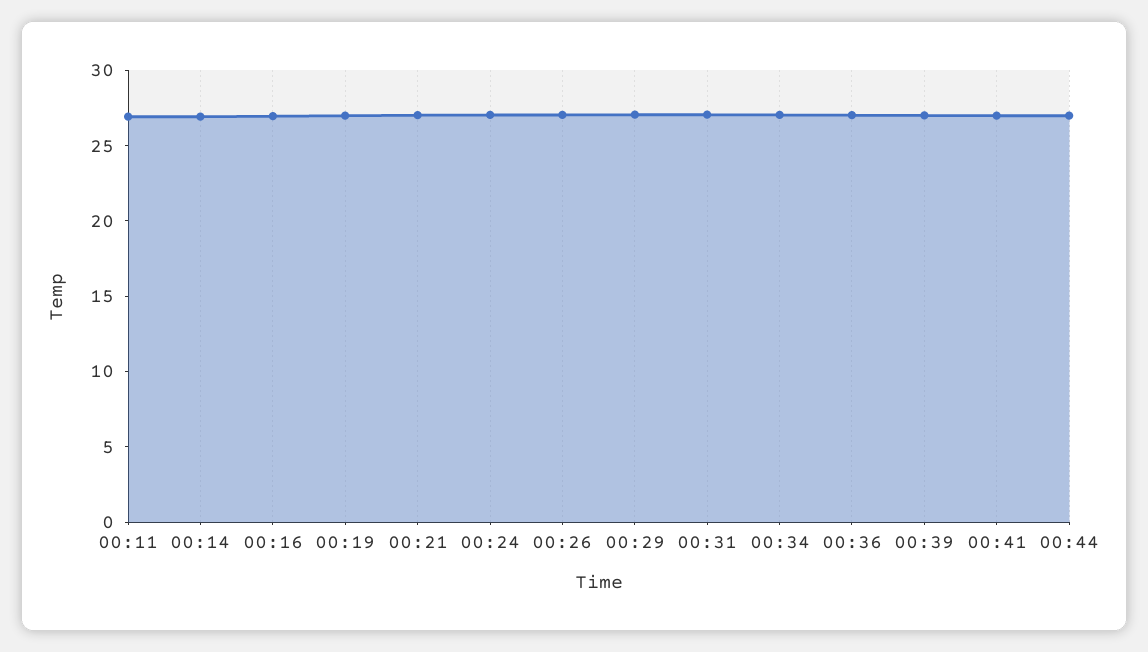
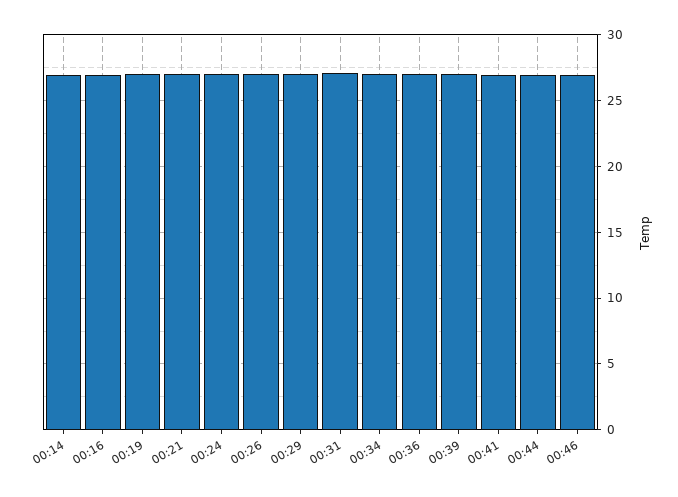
00:11: 27 -> none
00:46: none -> 27

